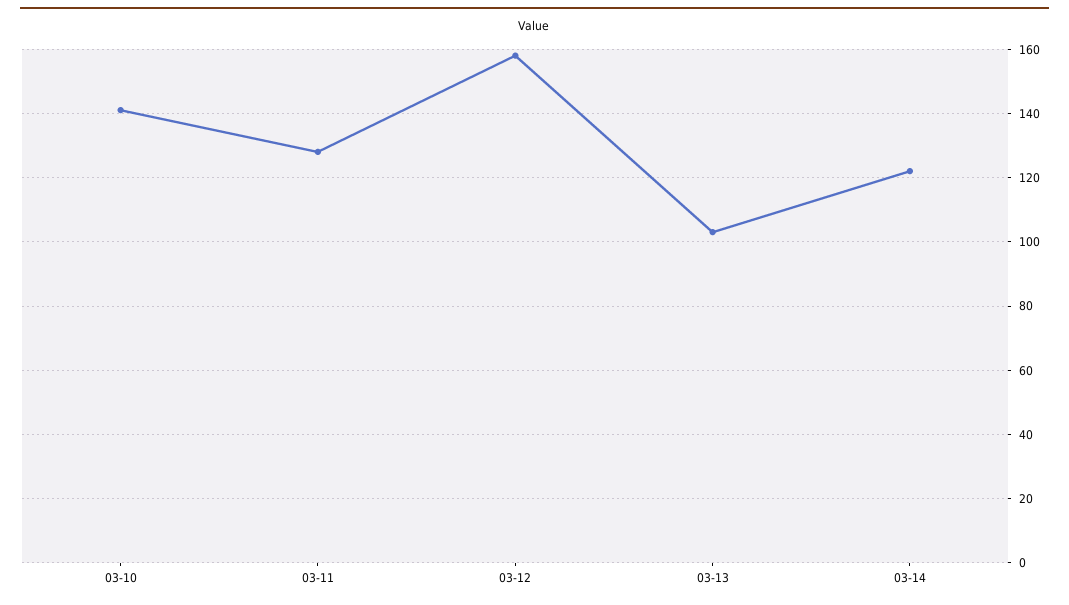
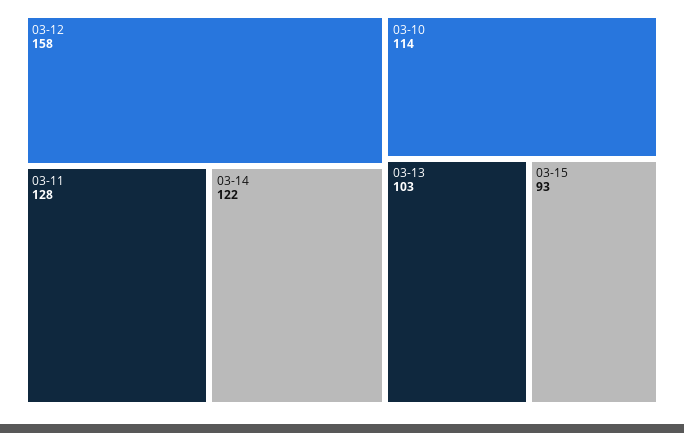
03-10: 140 -> 114
03-15: none -> 93

